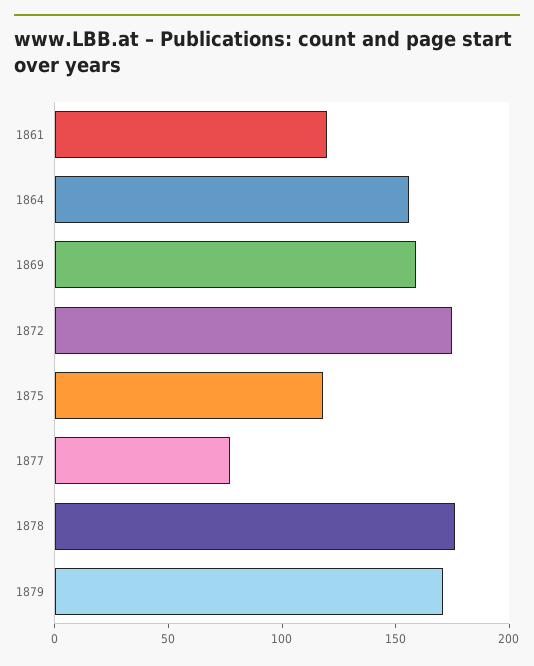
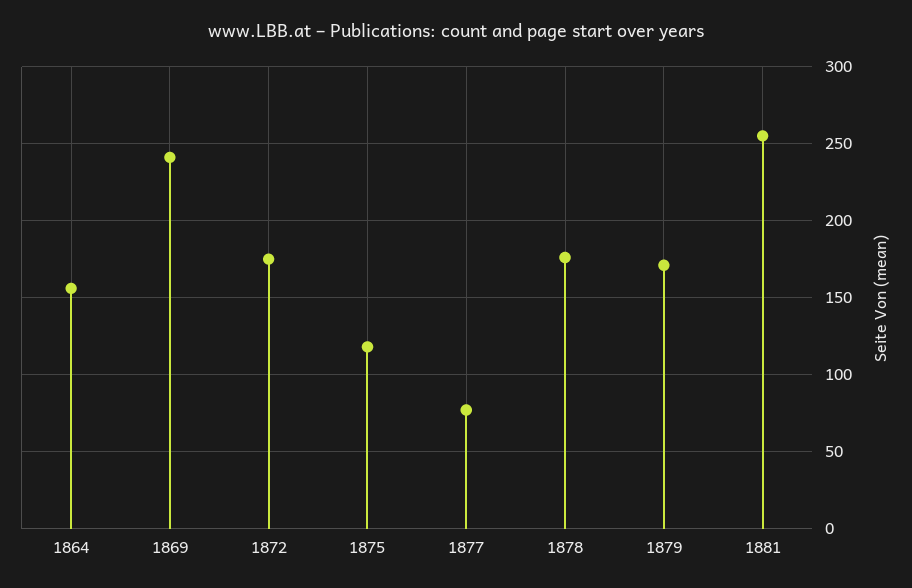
1861: 120 -> none
1869: 160 -> 240
1881: none -> 255

